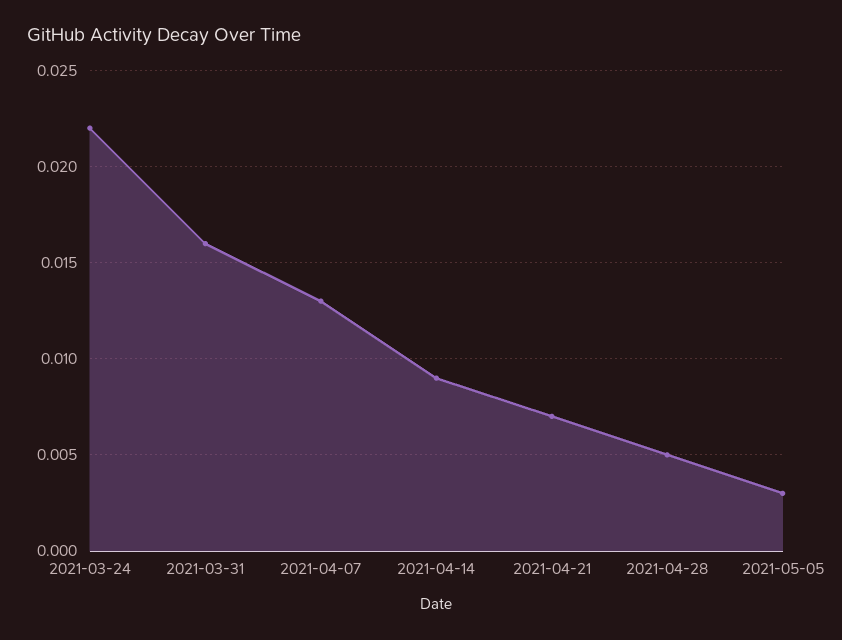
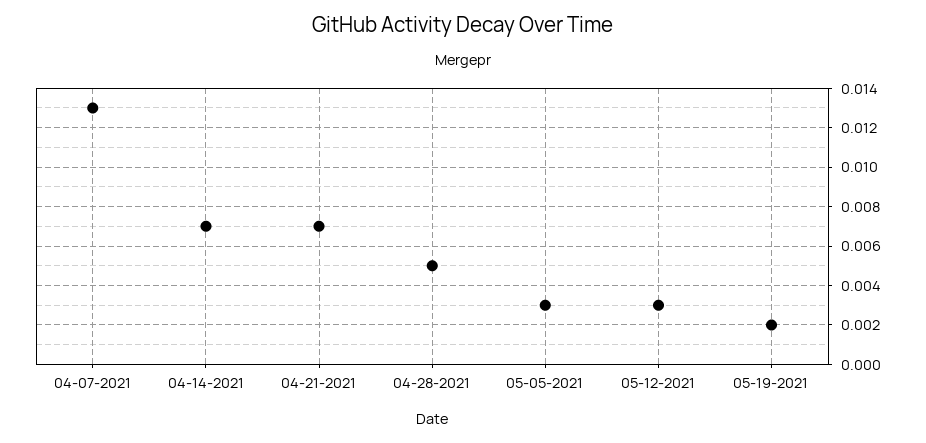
2021-03-24: 0.022 -> none
2021-03-31: 0.016 -> none
2021-04-14: 0.009 -> 0.007
05-12-2021: none -> 0.003
05-19-2021: none -> 0.002

